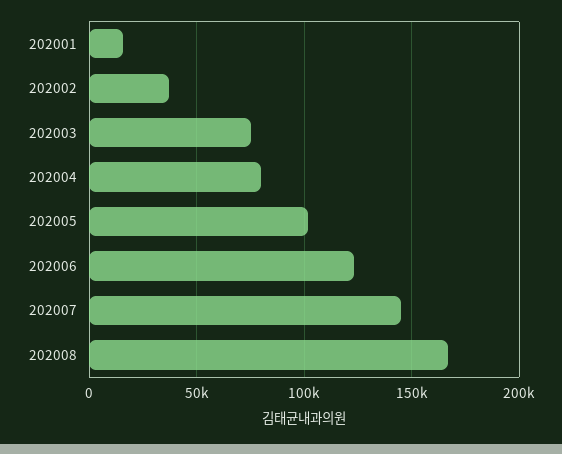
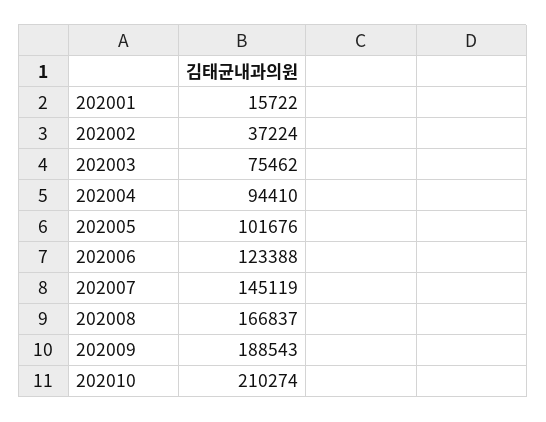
202004: 80000 -> 94410
202009: none -> 188543
202010: none -> 210274

